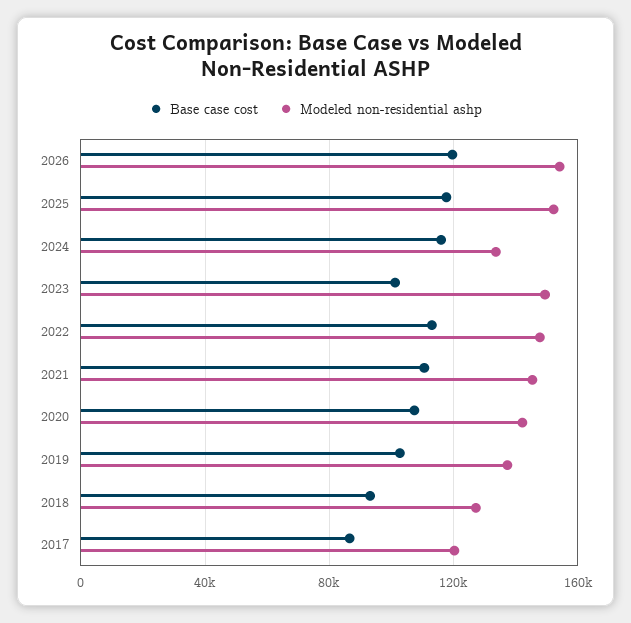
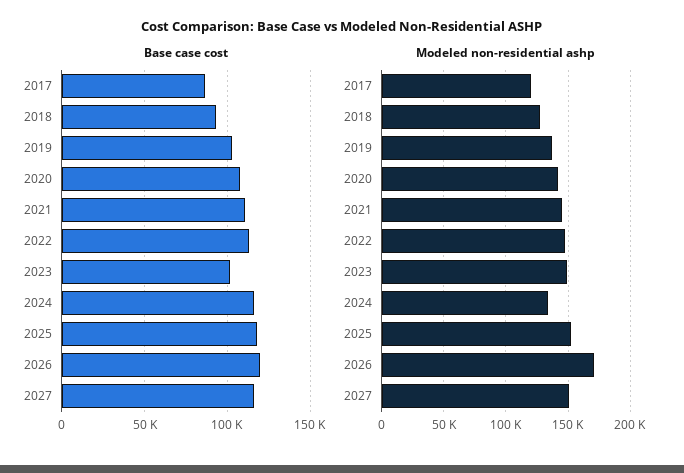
Modeled non-residential ashp, 2026: 155000 -> 170000
Base case cost, 2027: none -> 115000
Modeled non-residential ashp, 2027: none -> 150000

